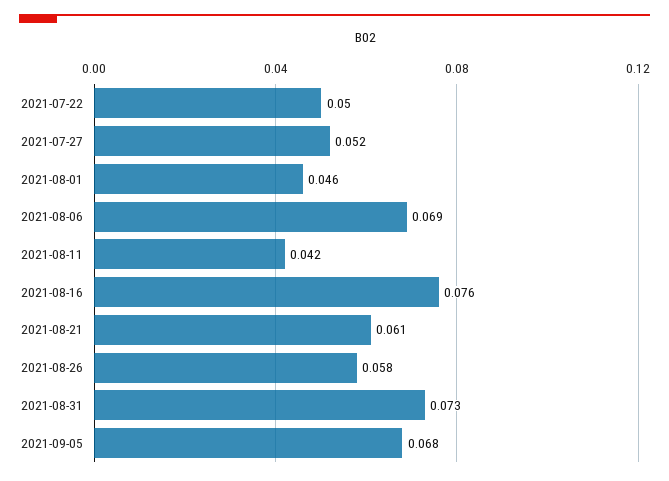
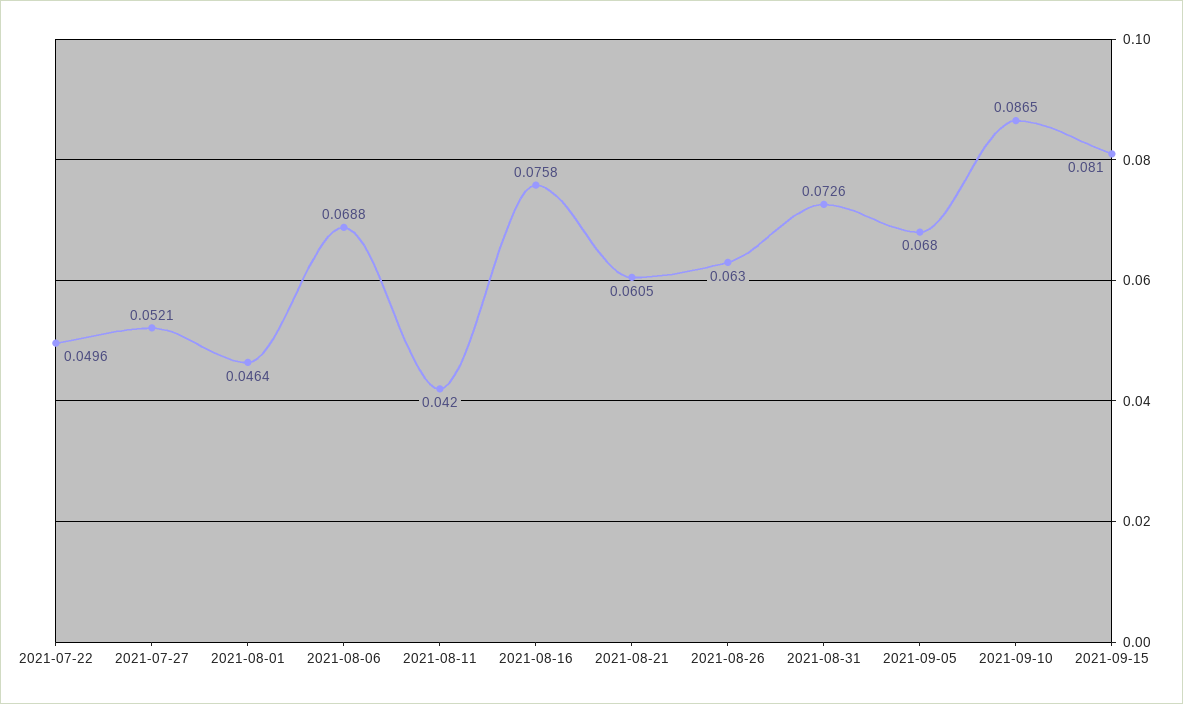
2021-08-26: 0.058 -> 0.063
2021-09-10: none -> 0.0865
2021-09-15: none -> 0.081

